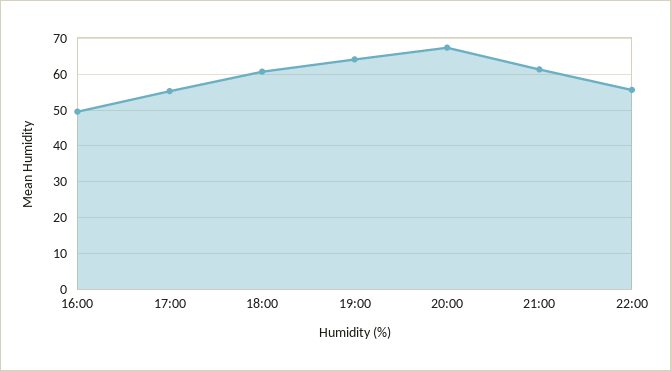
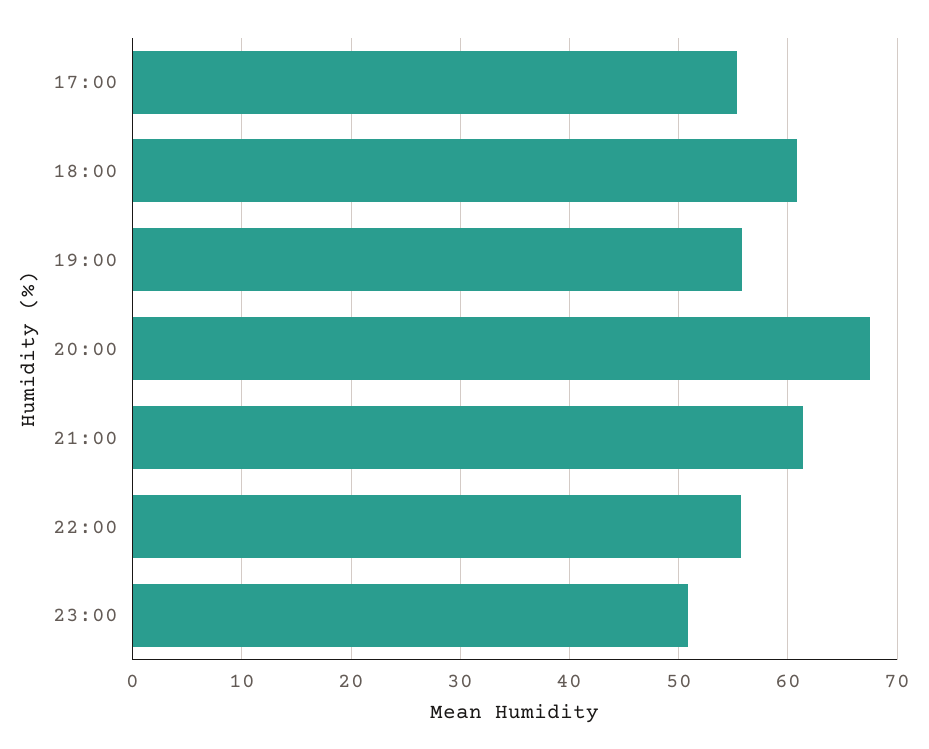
16:00: 50 -> none
19:00: 64 -> 56
23:00: none -> 51

